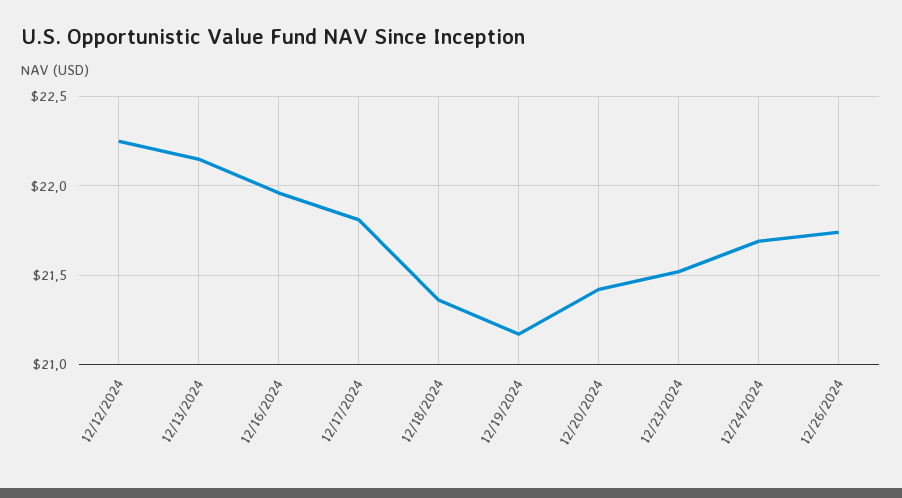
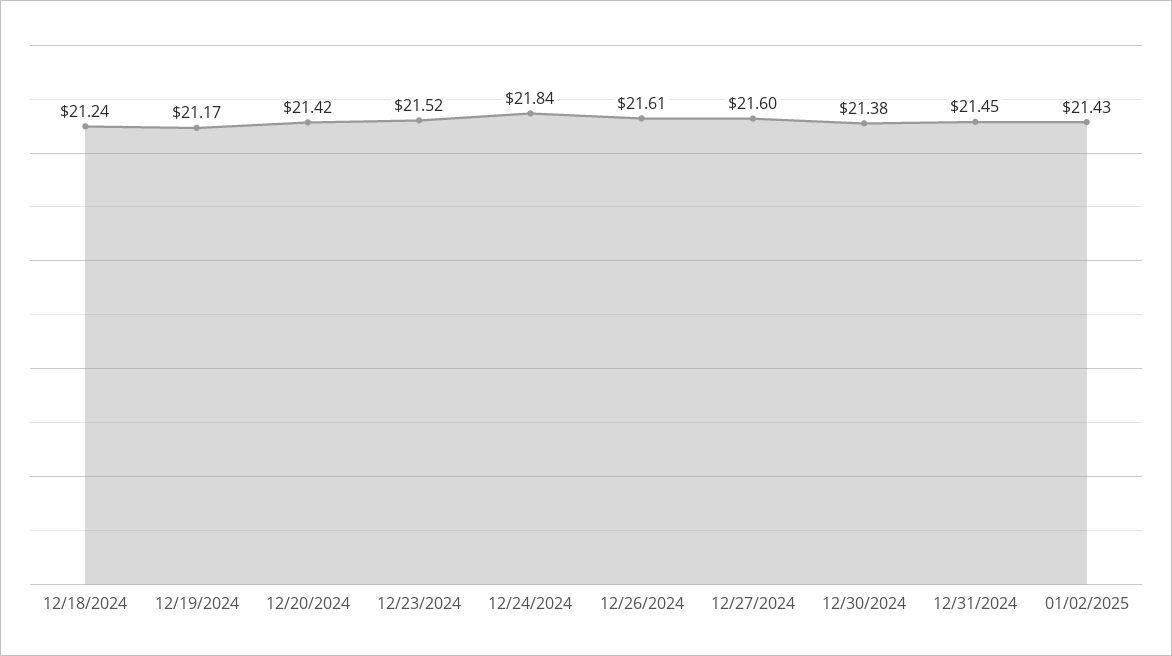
12/12/2024: 22.25 -> none
12/13/2024: 22.15 -> none
12/16/2024: 21.95 -> none
12/17/2024: 21.8 -> none
12/18/2024: 21.35 -> 21.24
12/24/2024: 21.7 -> 21.84
12/26/2024: 21.75 -> 21.61
12/27/2024: none -> 21.6
12/30/2024: none -> 21.38
12/31/2024: none -> 21.45
01/02/2025: none -> 21.43

